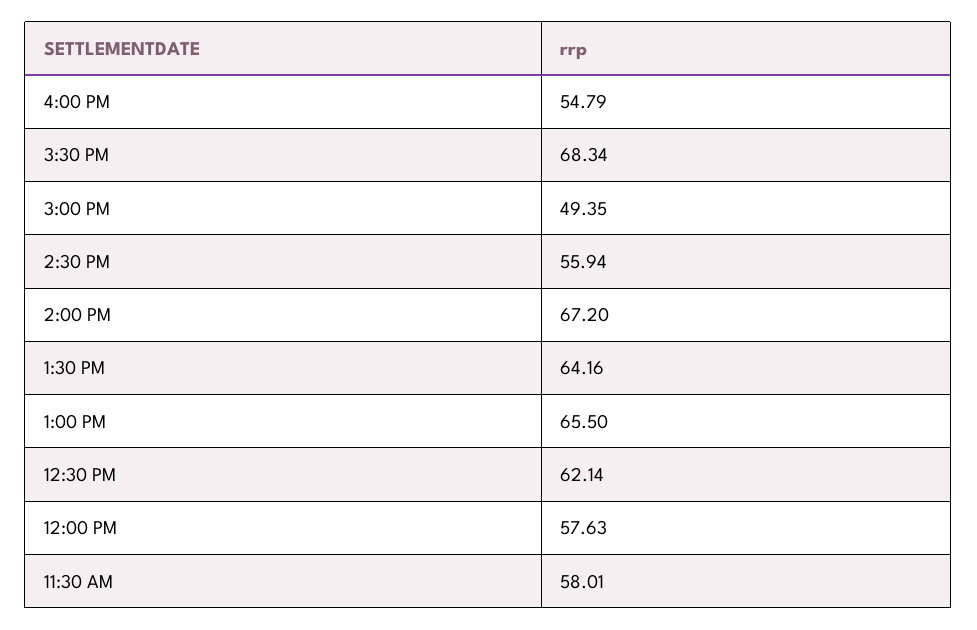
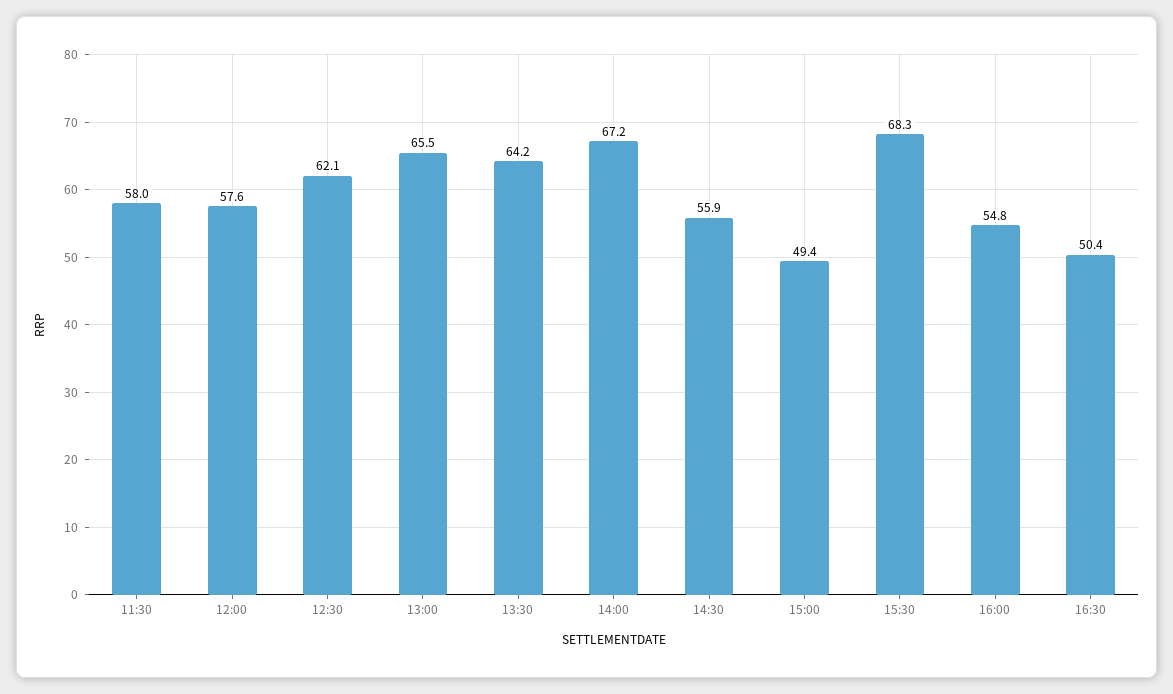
16:30: none -> 50.4

